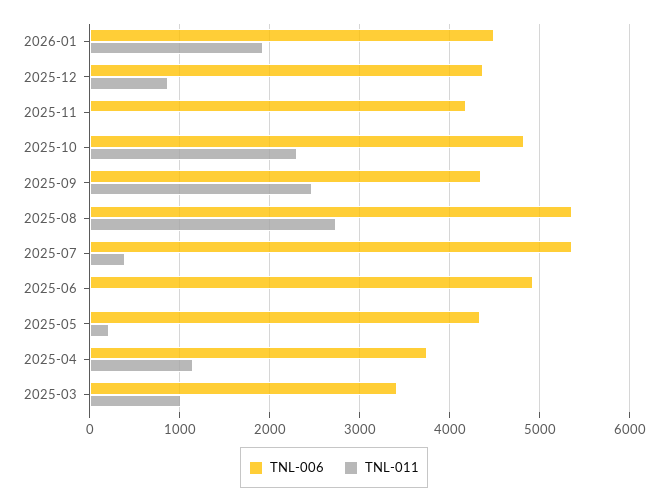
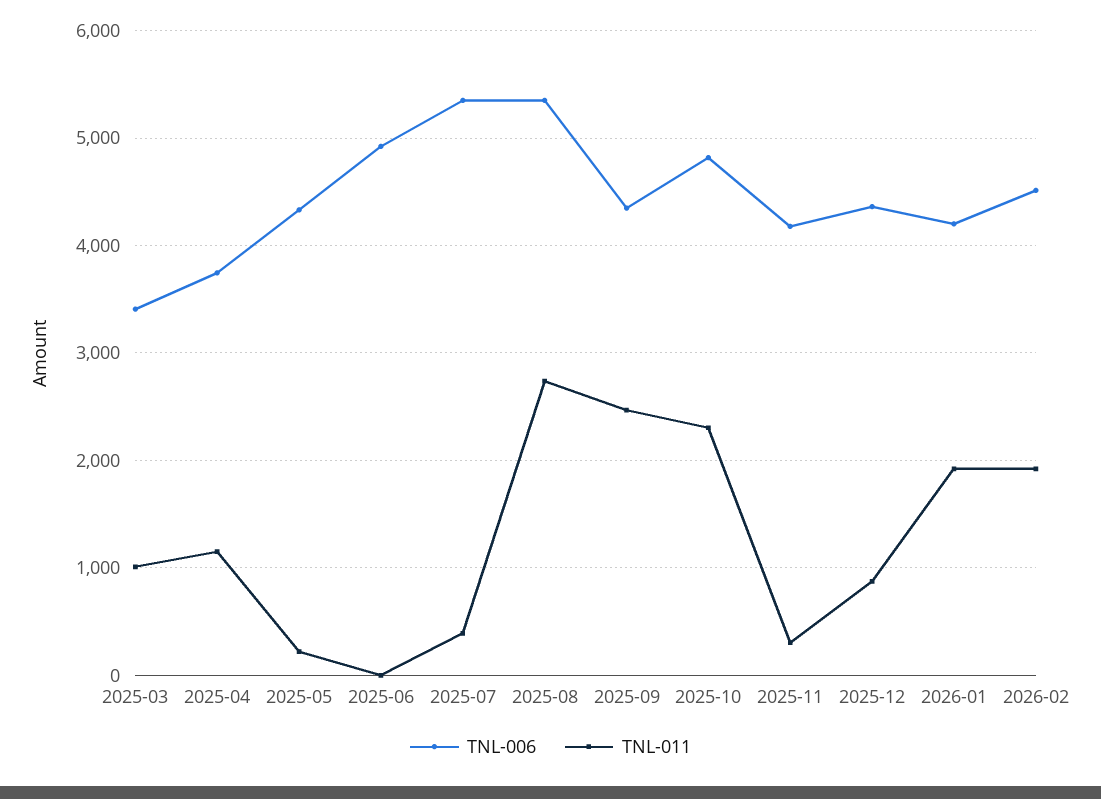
TNL-006, 2026-01: 4500 -> 4200
TNL-011, 2025-11: 0 -> 300
TNL-006, 2026-02: none -> 4500
TNL-011, 2026-02: none -> 1900

